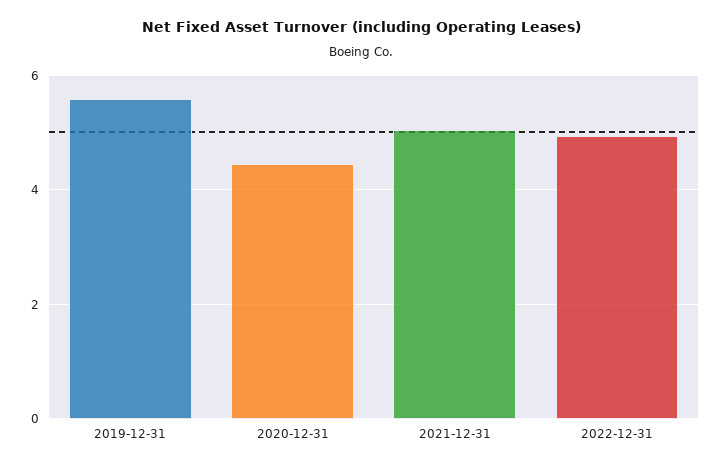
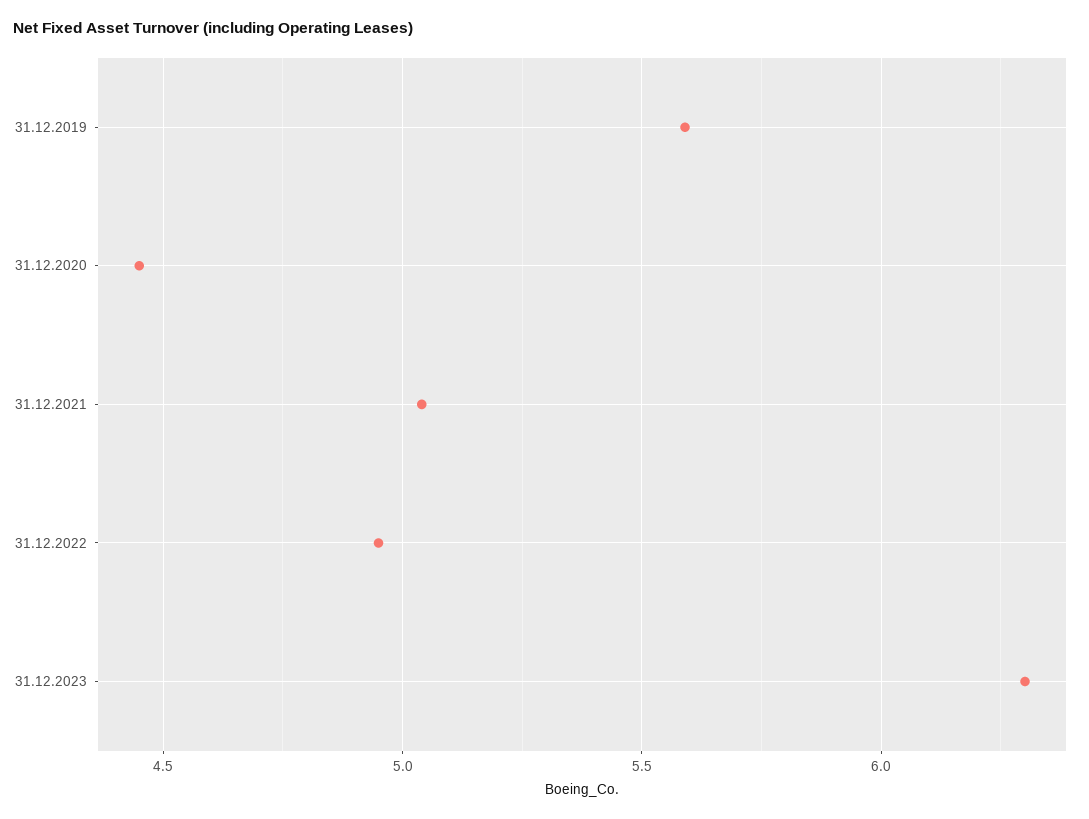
31.12.2023: none -> 6.3

